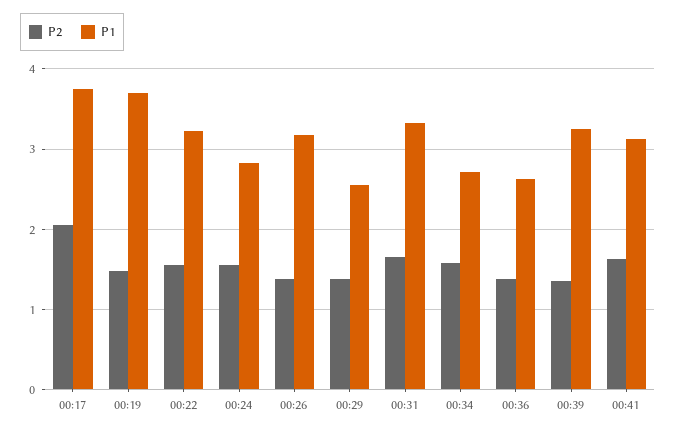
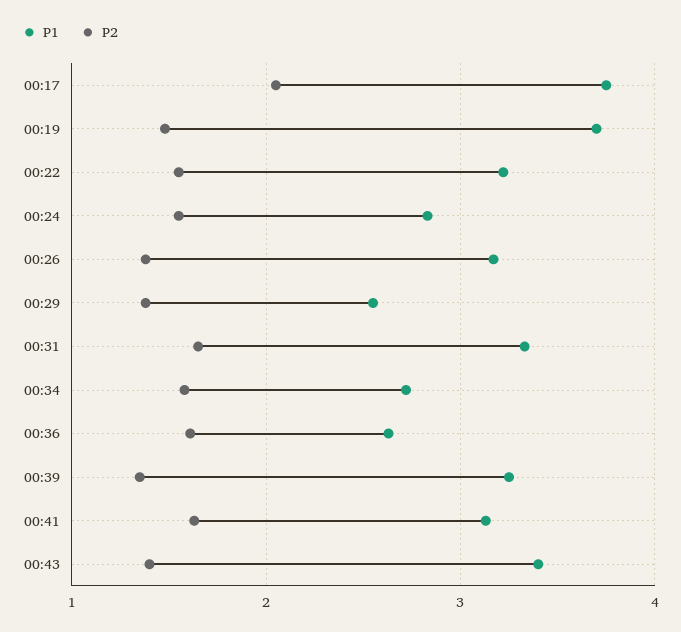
P2, 00:36: 1.4 -> 1.6
P1, 00:43: none -> 3.4
P2, 00:43: none -> 1.4

